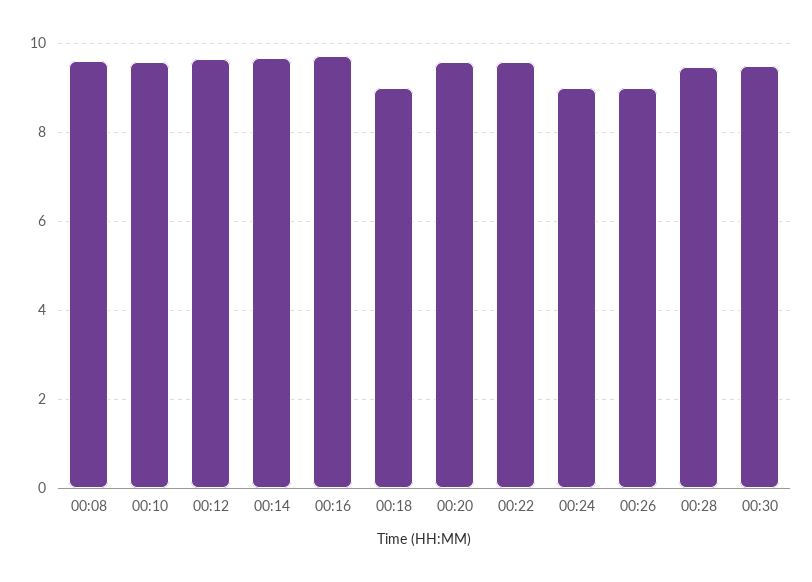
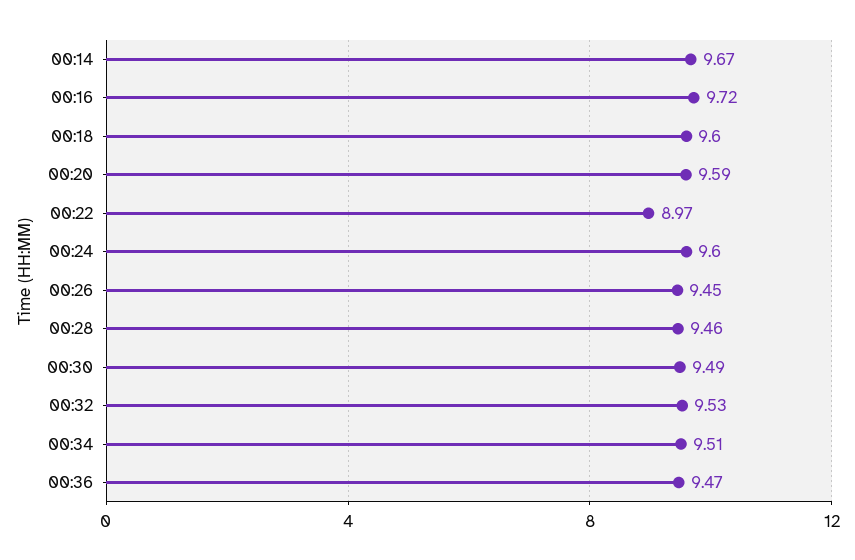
00:08: 9.6 -> none
00:10: 9.6 -> none
00:12: 9.6 -> none
00:18: 9 -> 9.6
00:22: 9.6 -> 8.97
00:24: 9 -> 9.6
00:26: 9 -> 9.45
00:32: none -> 9.53
00:34: none -> 9.51
00:36: none -> 9.47

